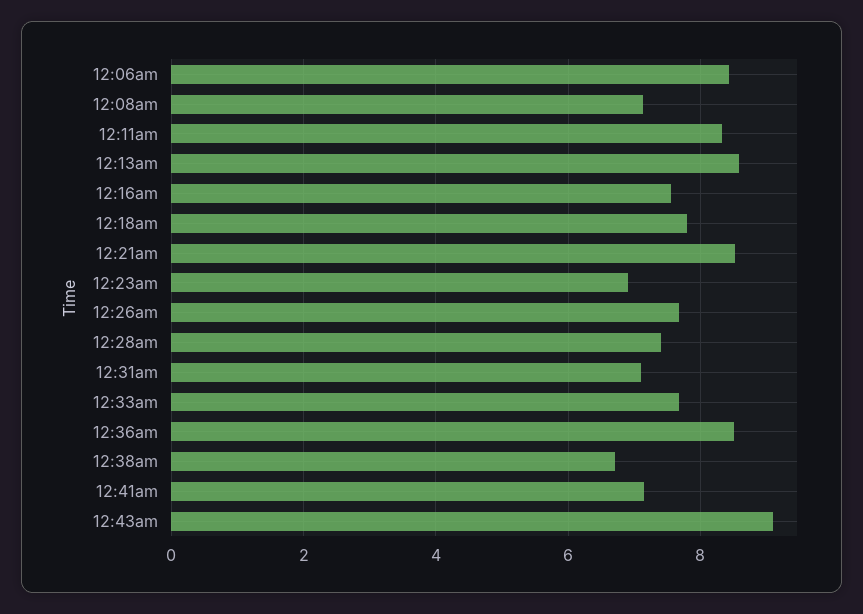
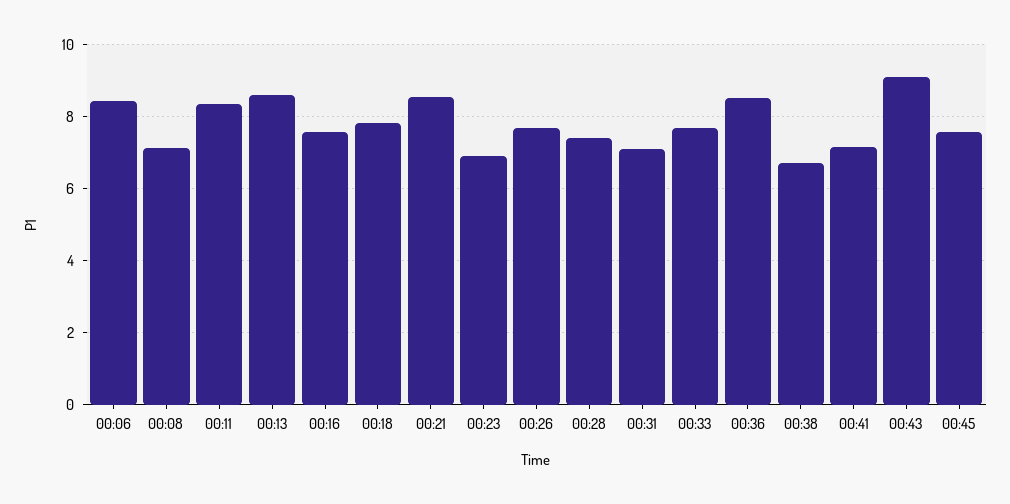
00:45: none -> 7.6

